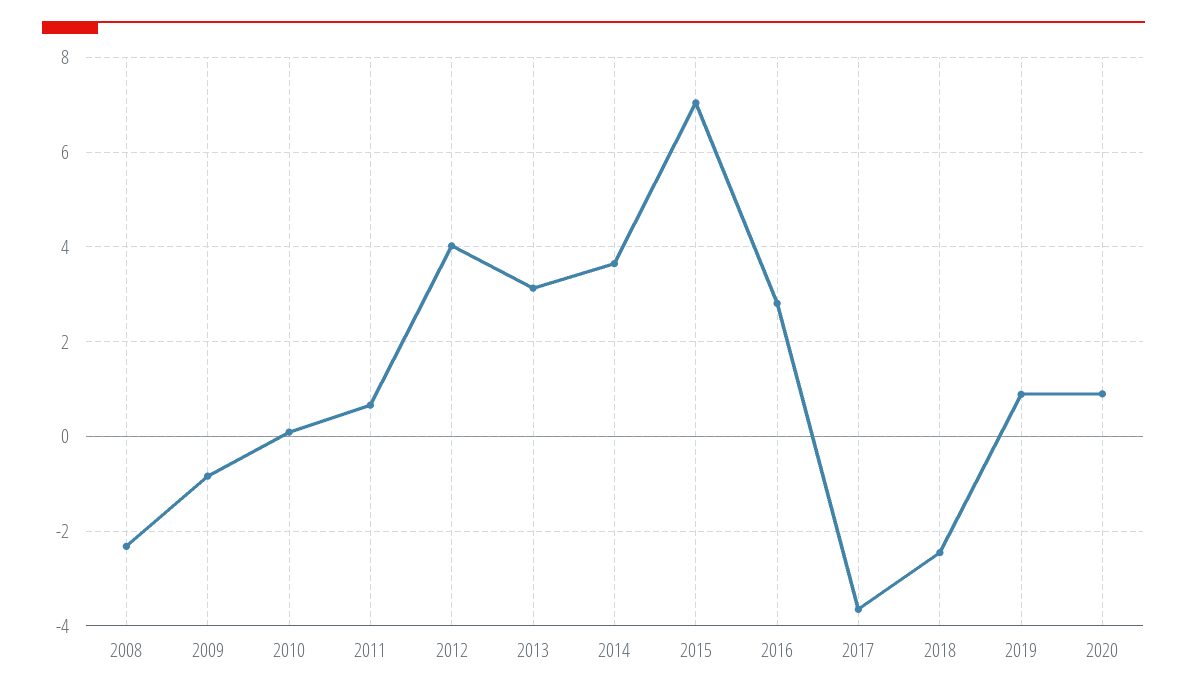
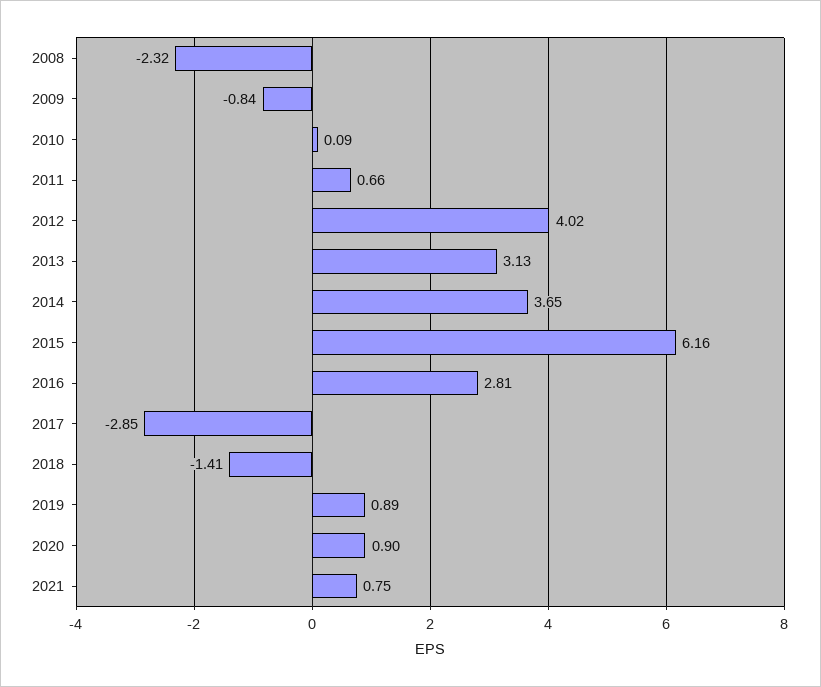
2015: 7 -> 6.16
2017: -3.6 -> -2.85
2018: -2.4 -> -1.41
2021: none -> 0.75

